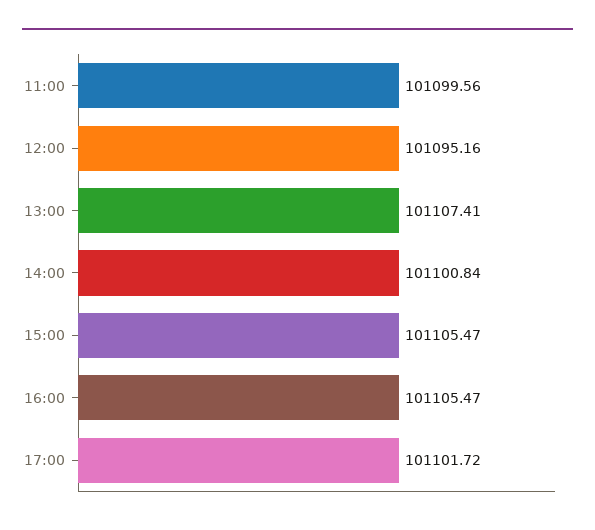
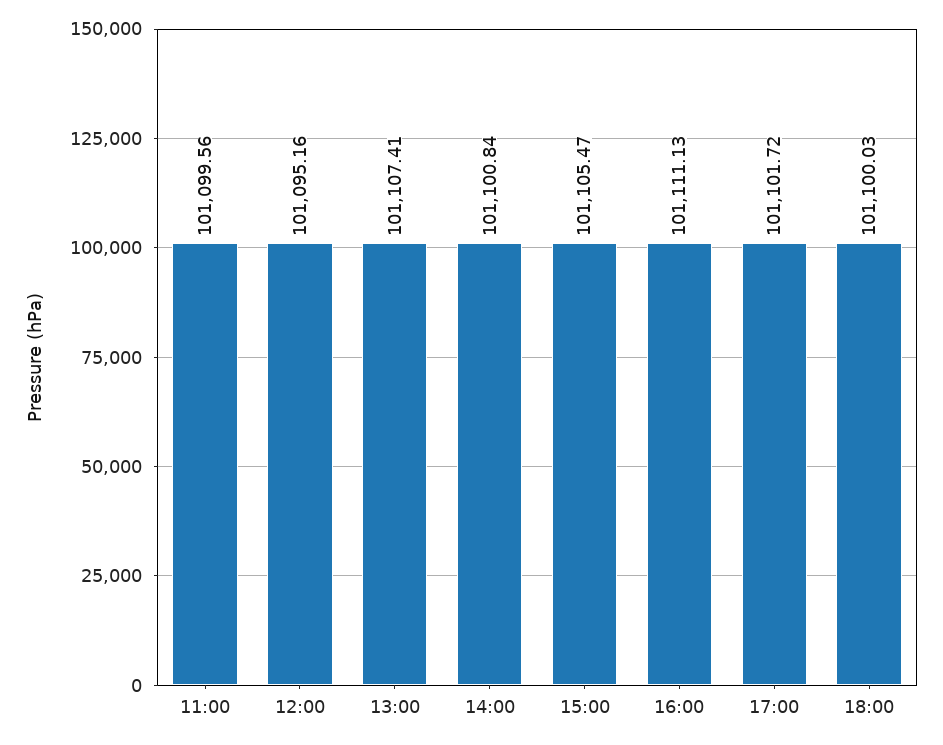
16:00: 101105.47 -> 101111.13
18:00: none -> 101100.03

